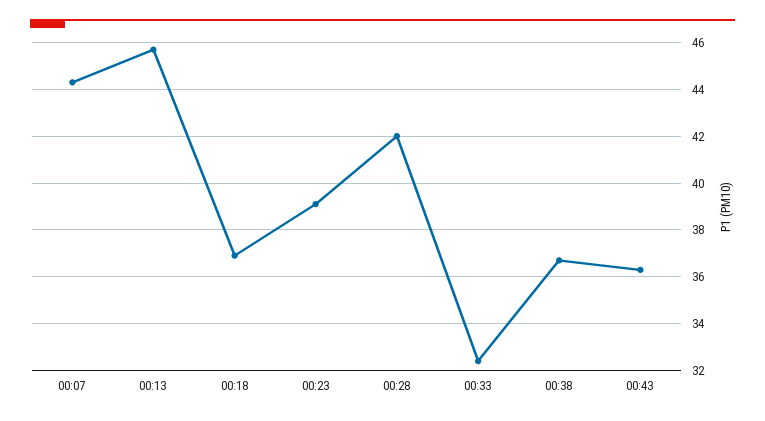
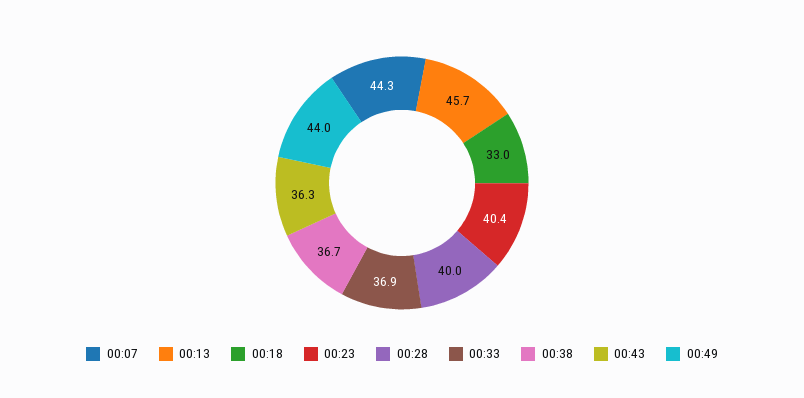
00:18: 37 -> 33
00:23: 39 -> 40.4
00:28: 42 -> 40
00:33: 32.5 -> 36.9
00:49: none -> 44

